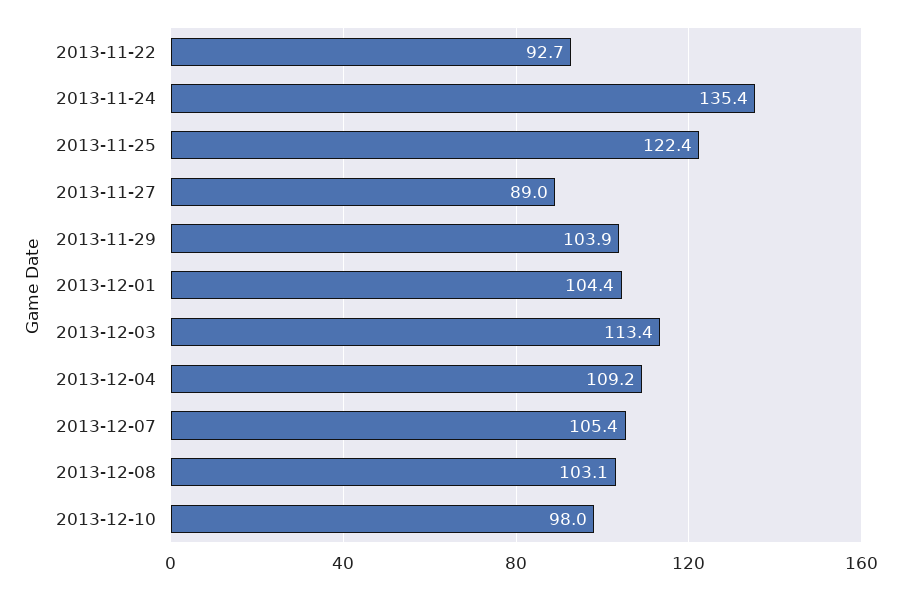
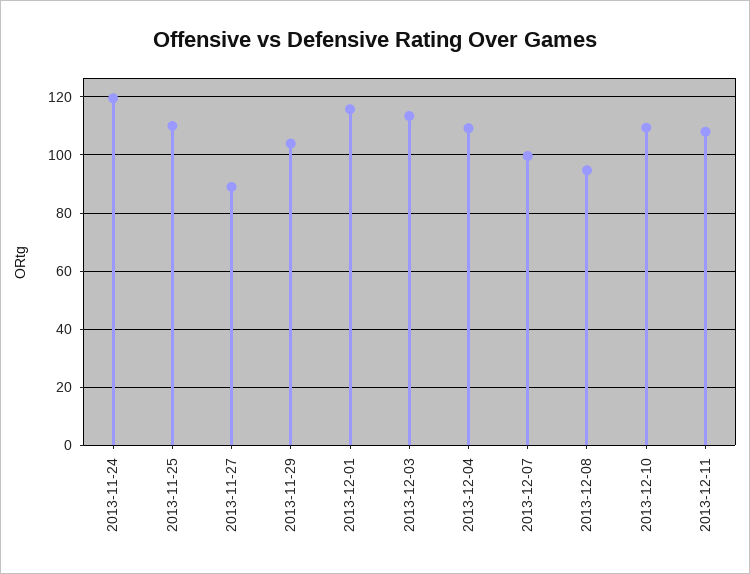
2013-11-22: 92.7 -> none
2013-11-24: 135.4 -> 120
2013-11-25: 122.4 -> 110
2013-12-01: 104.4 -> 115
2013-12-07: 105.4 -> 100
2013-12-08: 103.1 -> 95
2013-12-10: 98 -> 110
2013-12-11: none -> 107.5

